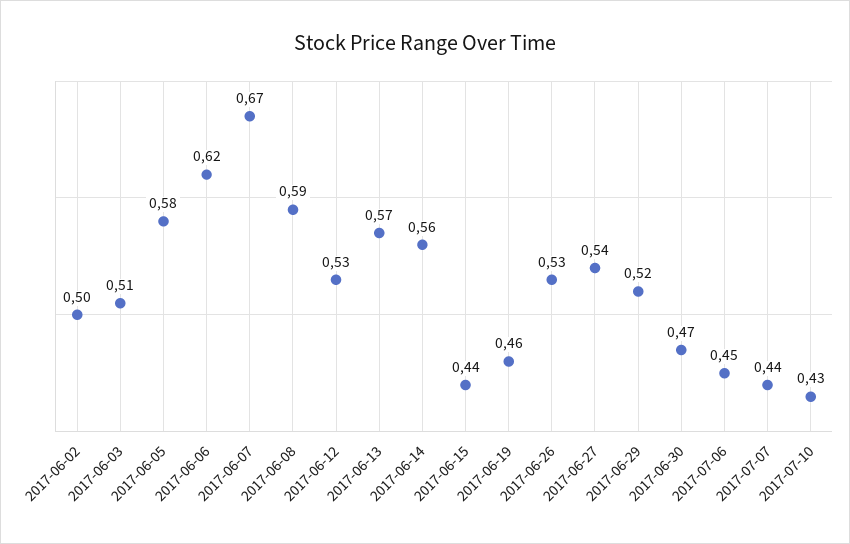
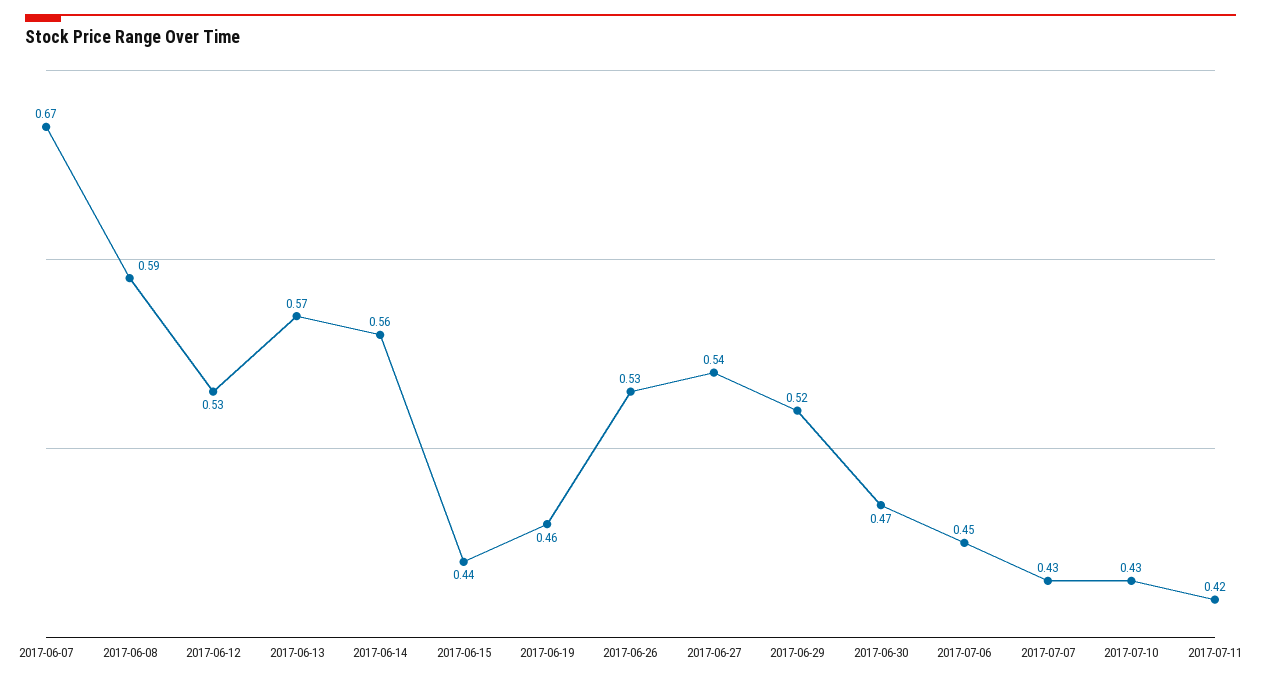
2017-06-02: 0.5 -> none
2017-06-03: 0.51 -> none
2017-06-05: 0.58 -> none
2017-06-06: 0.62 -> none
2017-07-07: 0.44 -> 0.43
2017-07-11: none -> 0.42

